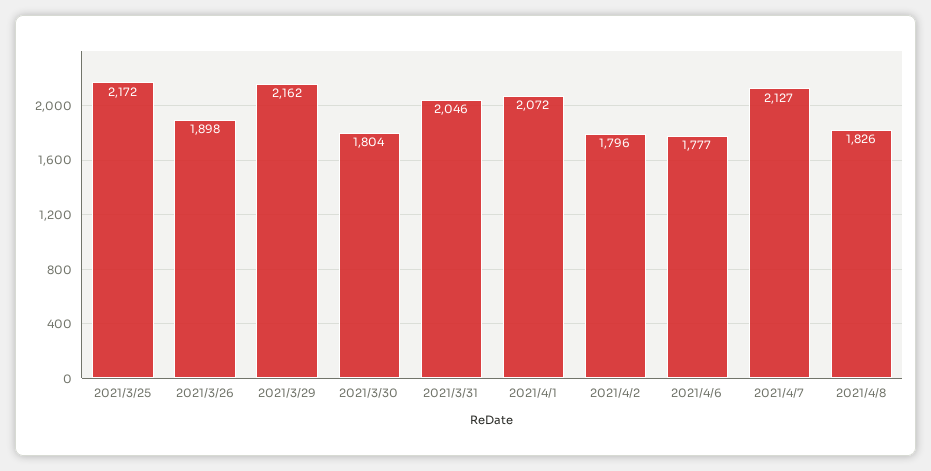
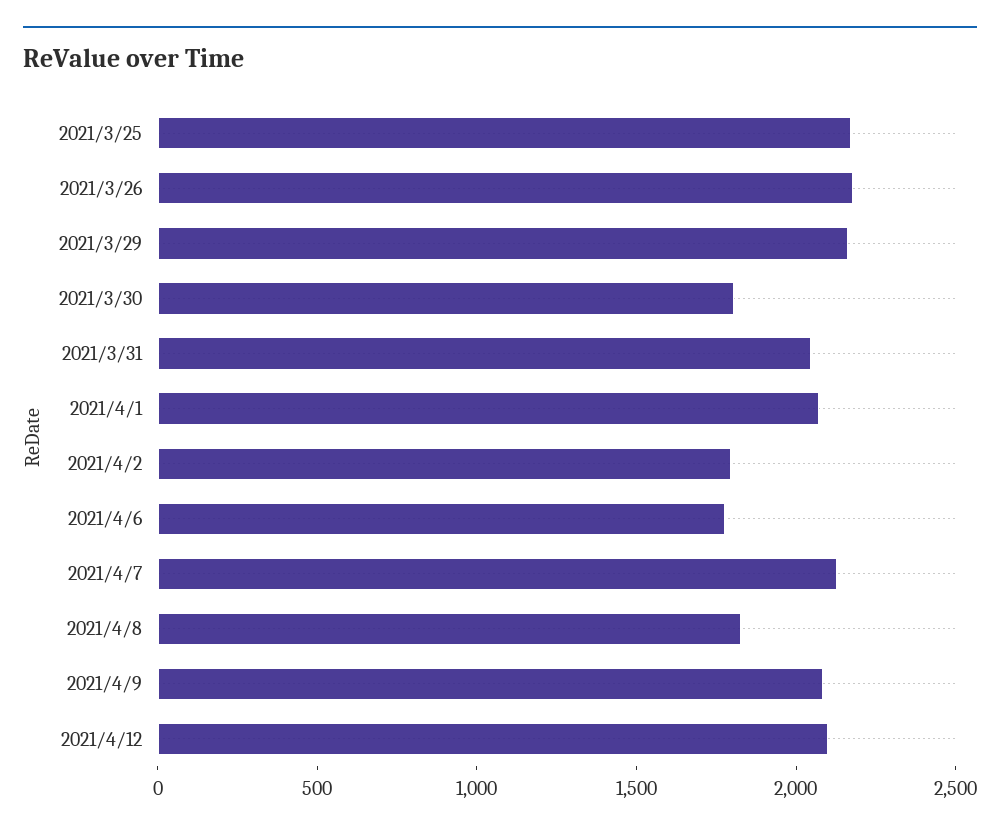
2021/3/26: 1898 -> 2200
2021/4/9: none -> 2100
2021/4/12: none -> 2100

